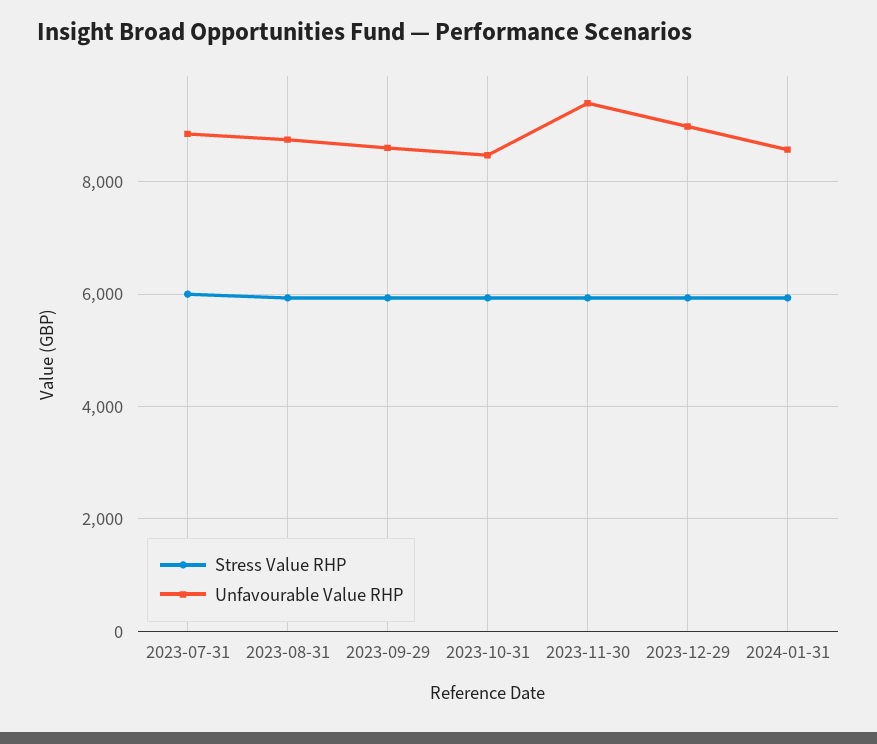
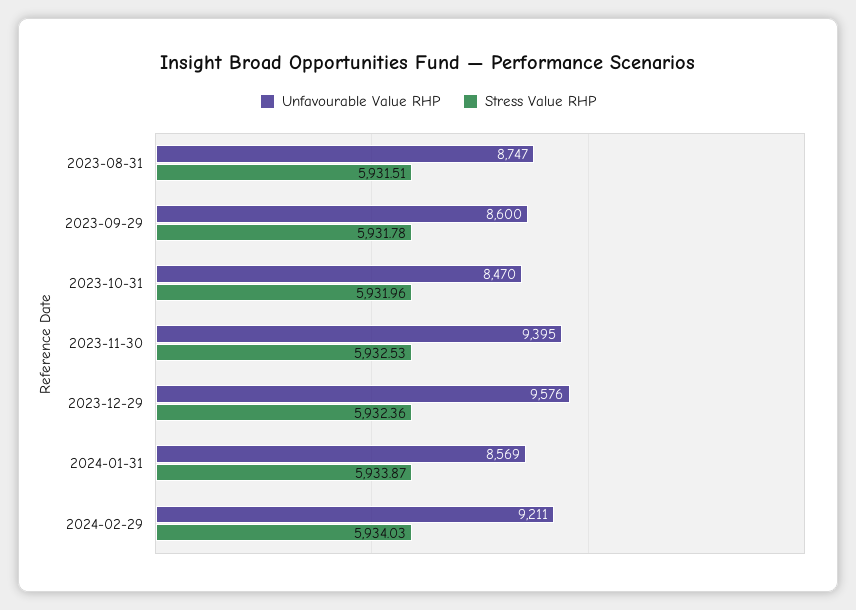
Stress Value RHP, 2023-07-31: 6000 -> none
Unfavourable Value RHP, 2023-07-31: 8800 -> none
Unfavourable Value RHP, 2023-12-29: 9000 -> 9576
Unfavourable Value RHP, 2024-02-29: none -> 9211
Stress Value RHP, 2024-02-29: none -> 5934.03

